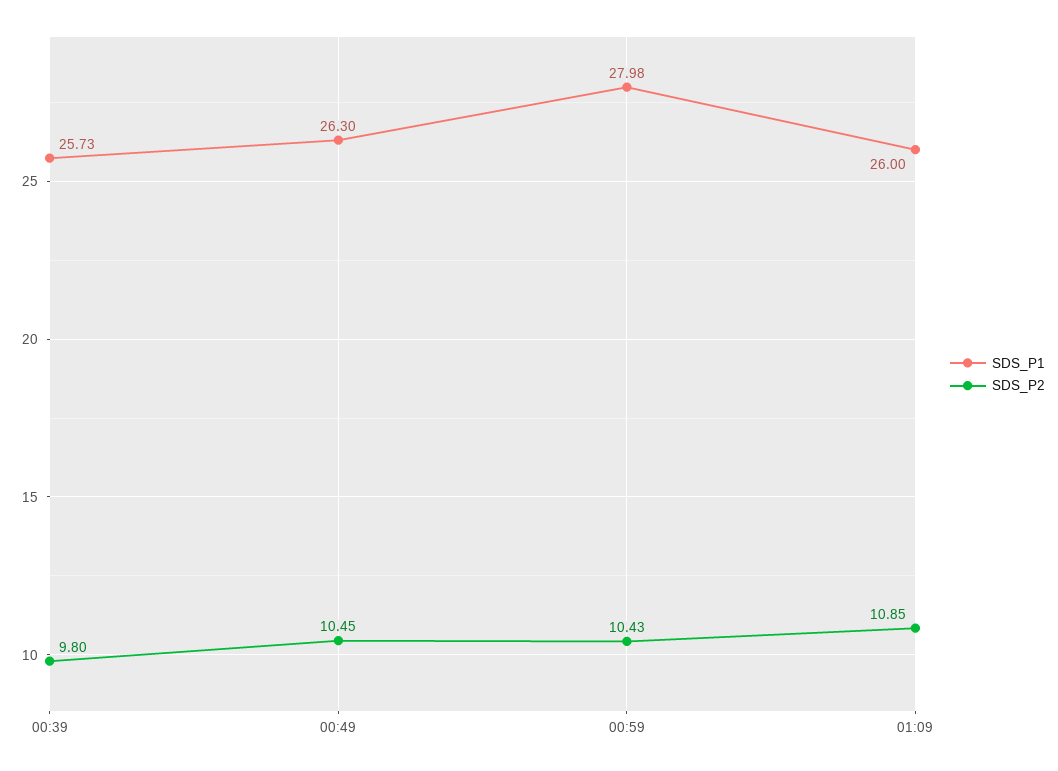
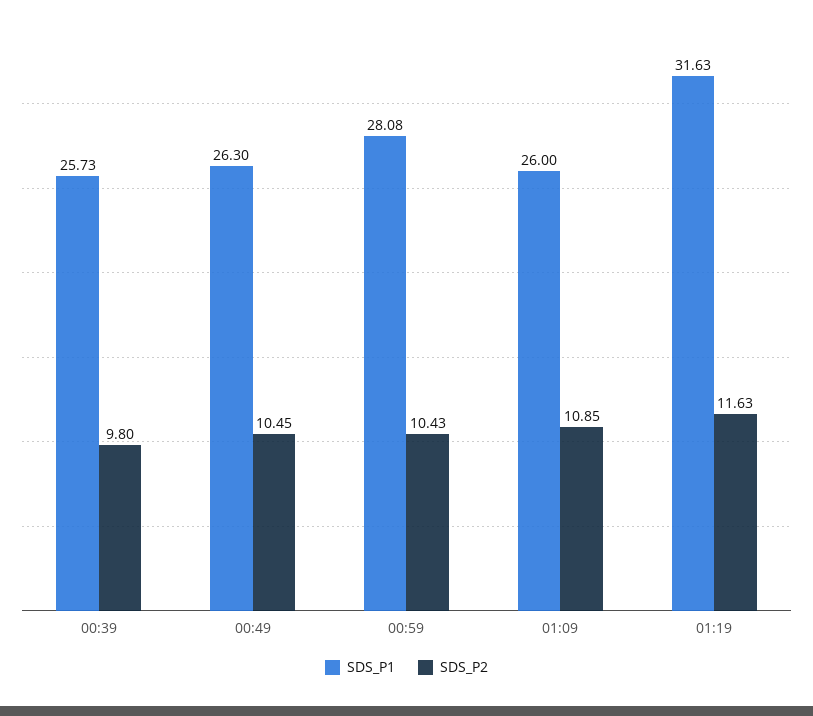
SDS_P1, 00:59: 27.98 -> 28.08
SDS_P1, 01:19: none -> 31.63
SDS_P2, 01:19: none -> 11.63

